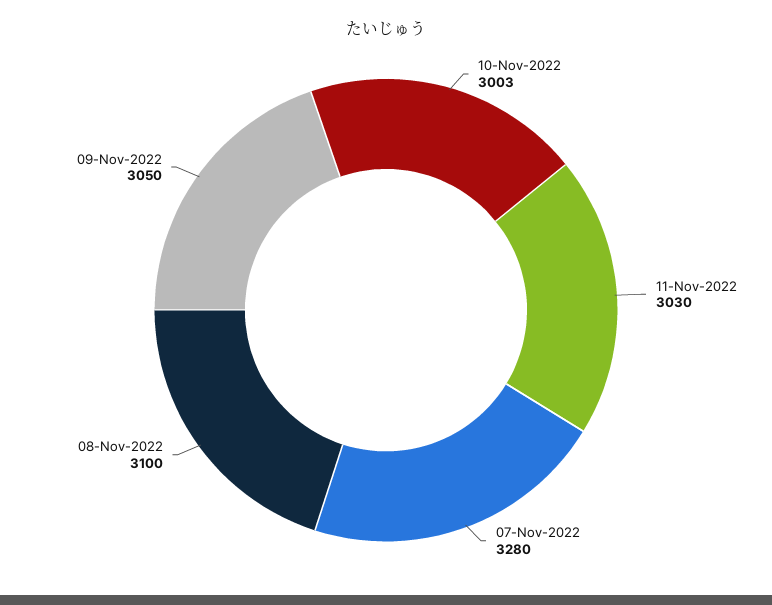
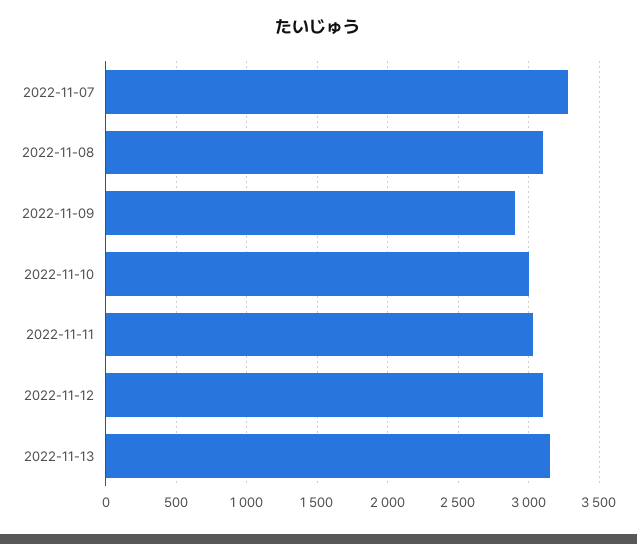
09-Nov-2022: 3050 -> 2900
2022-11-12: none -> 3100
2022-11-13: none -> 3150

